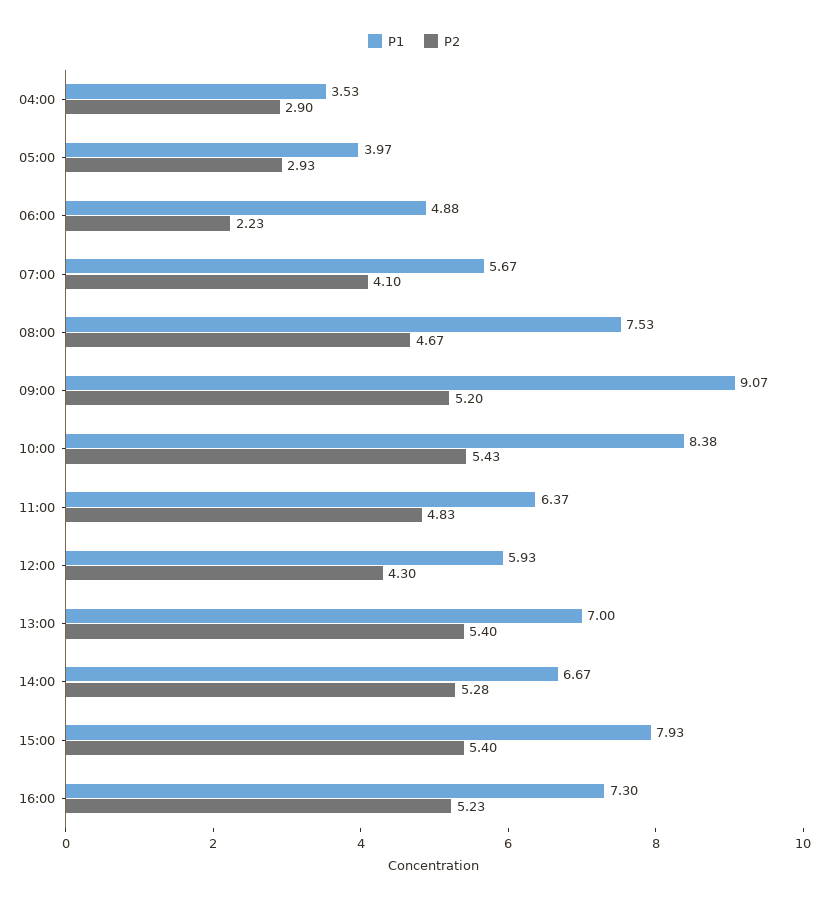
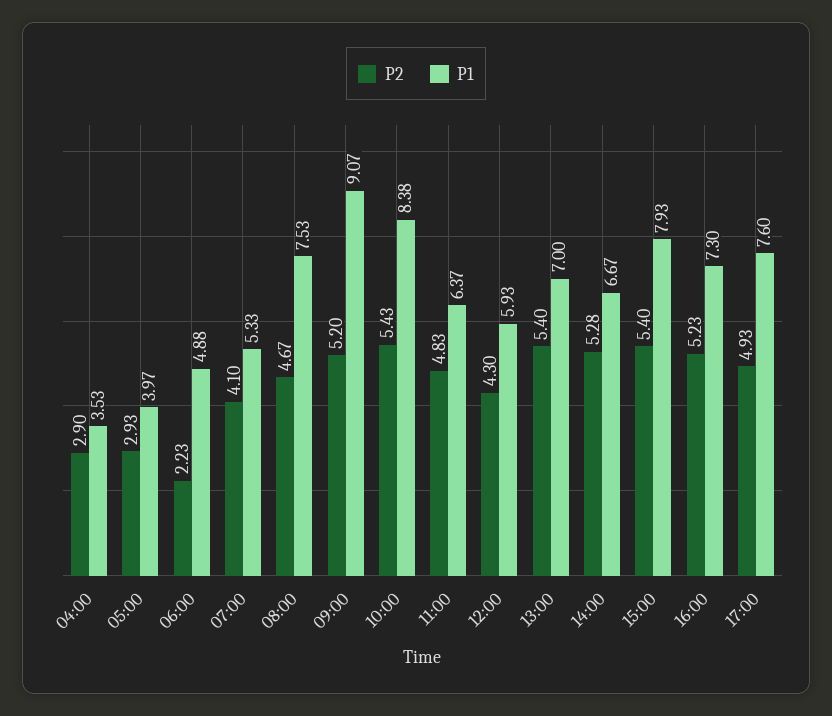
P1, 07:00: 5.67 -> 5.33
P2, 17:00: none -> 4.93
P1, 17:00: none -> 7.6

